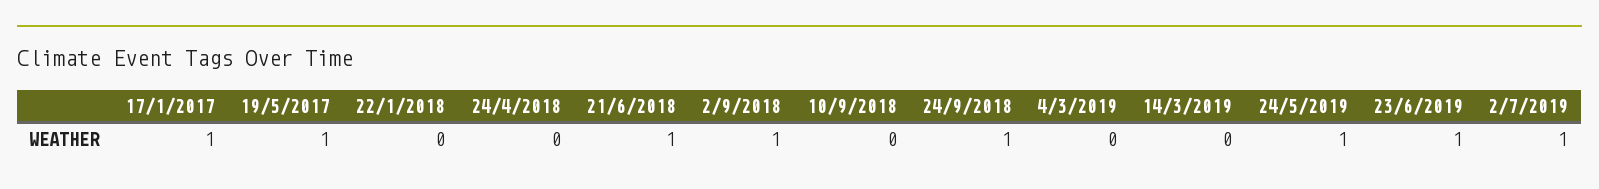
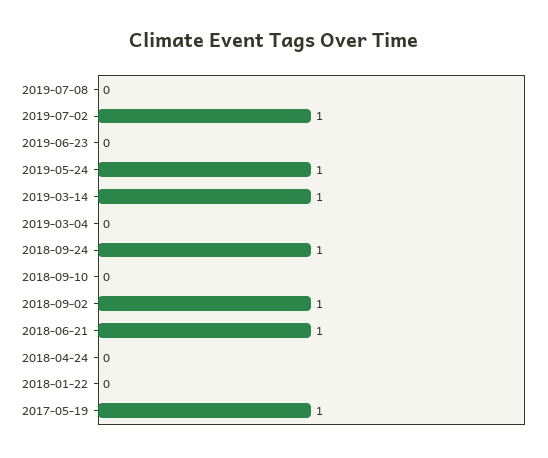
17/1/2017: 1 -> none
14/3/2019: 0 -> 1
23/6/2019: 1 -> 0
2019-07-08: none -> 0

